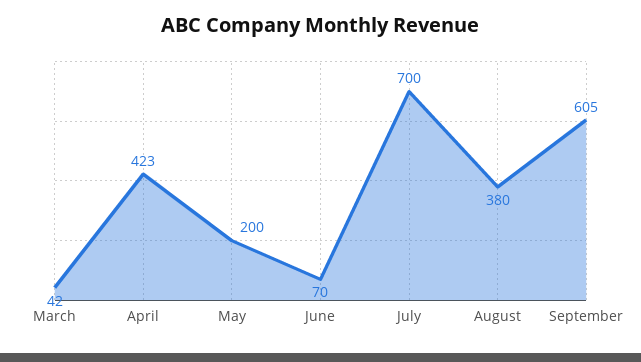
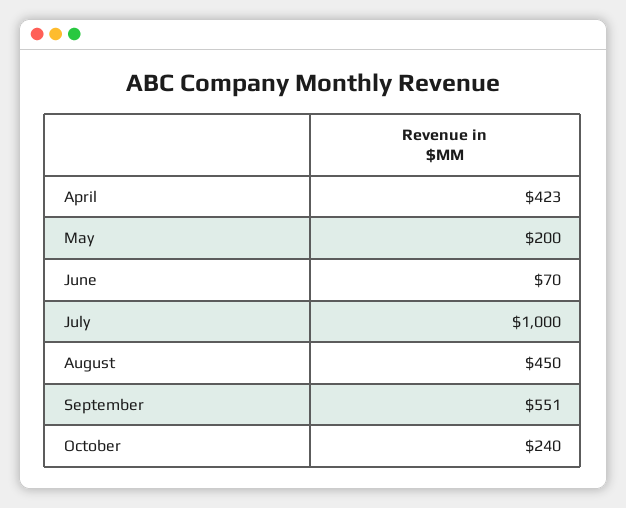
March: 42 -> none
July: 700 -> 1000
August: 380 -> 450
September: 605 -> 551
October: none -> 240

